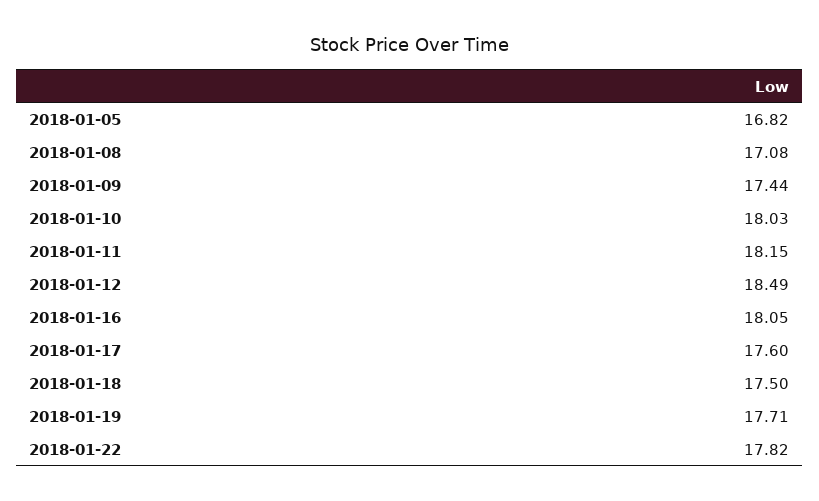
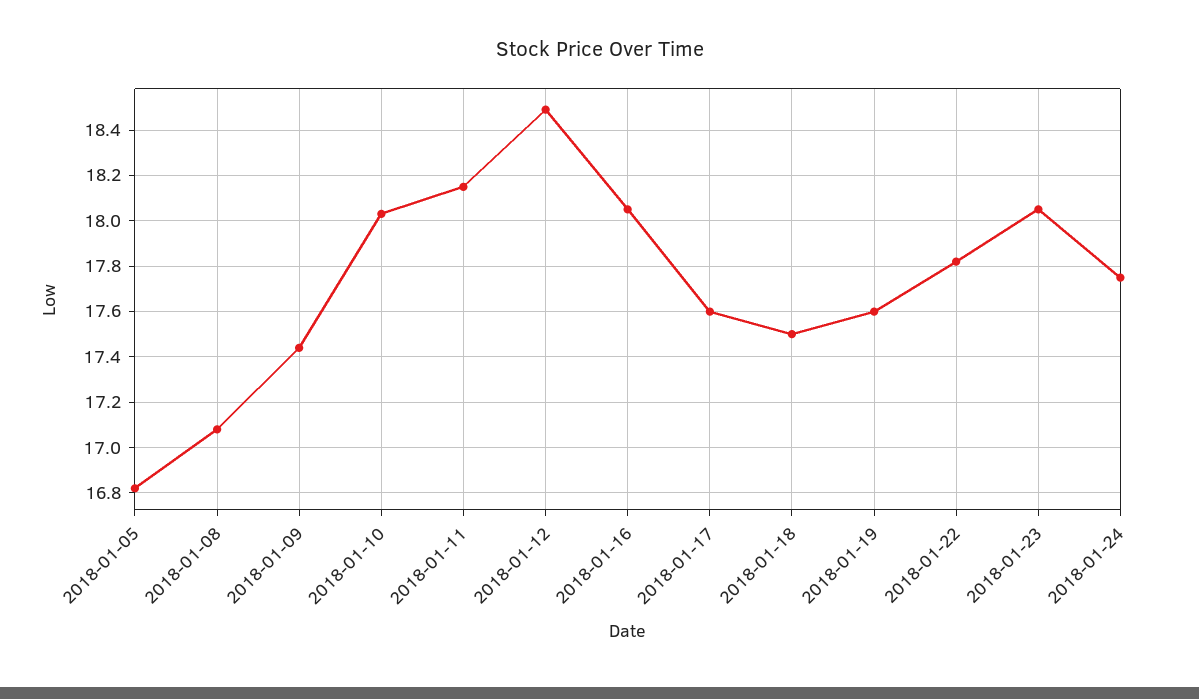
2018-01-19: 17.71 -> 17.6
2018-01-23: none -> 18.05
2018-01-24: none -> 17.75

